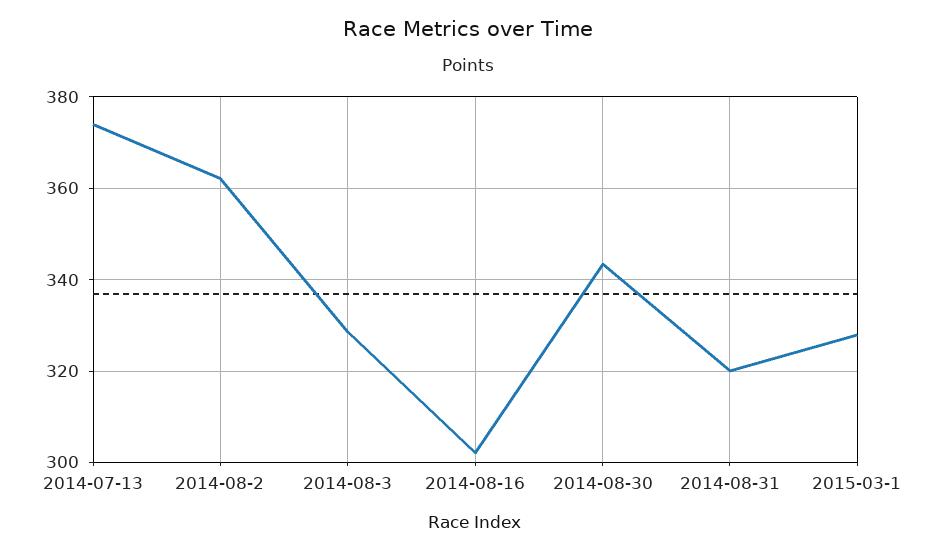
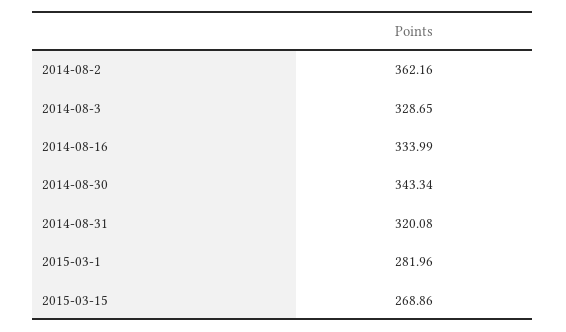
2014-07-13: 374 -> none
2014-08-16: 302 -> 333.99
2015-03-1: 328 -> 281.96
2015-03-15: none -> 268.86

